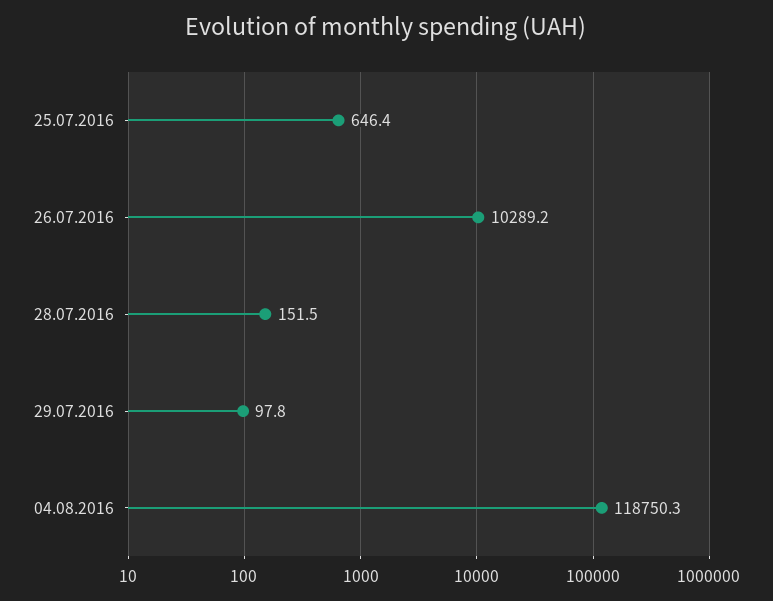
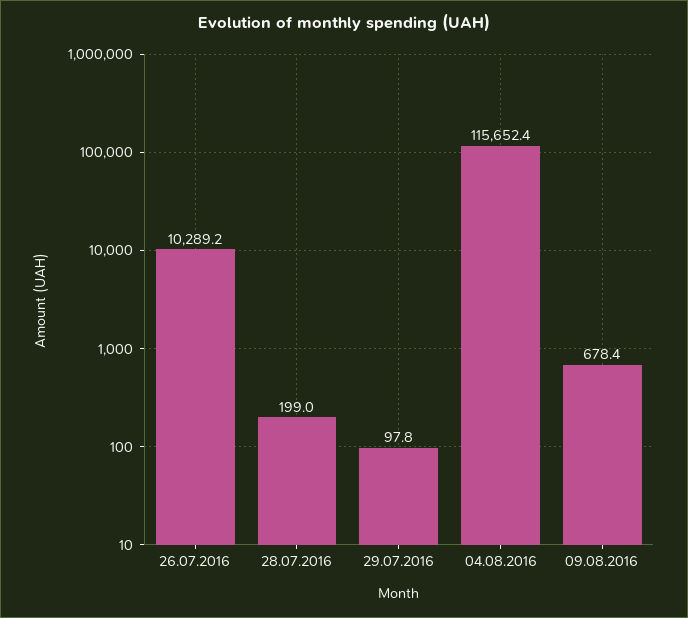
25.07.2016: 646.4 -> none
28.07.2016: 151.5 -> 199
04.08.2016: 118750.3 -> 115652.4
09.08.2016: none -> 678.4

